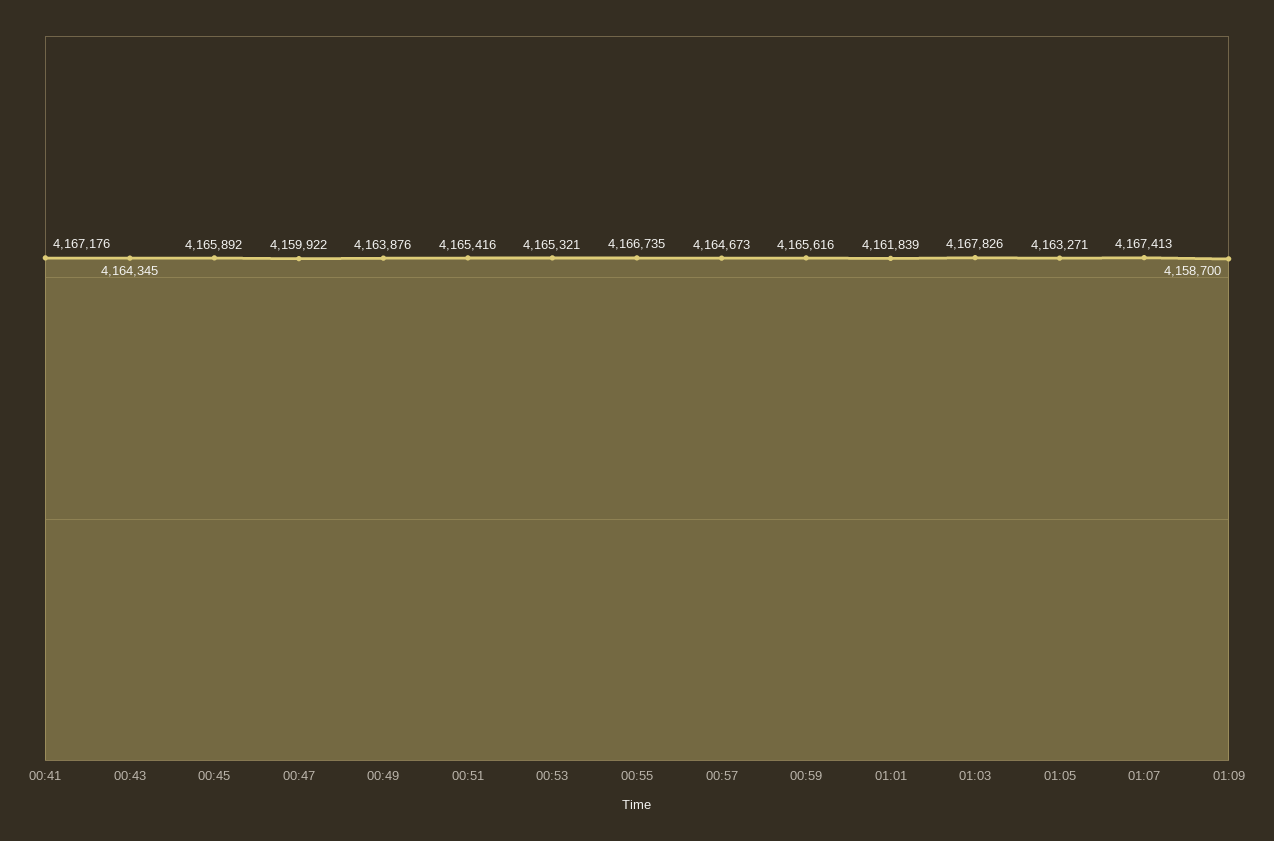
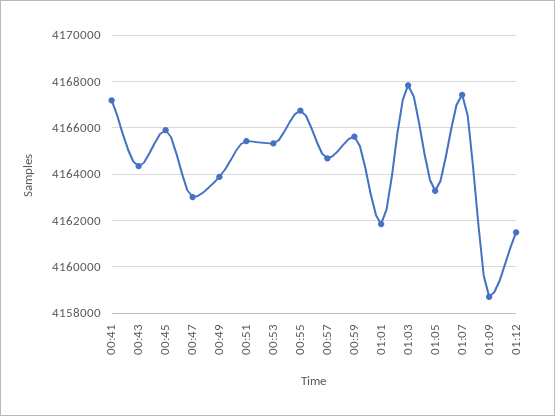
00:47: 4159922 -> 4163000
01:12: none -> 4161500

